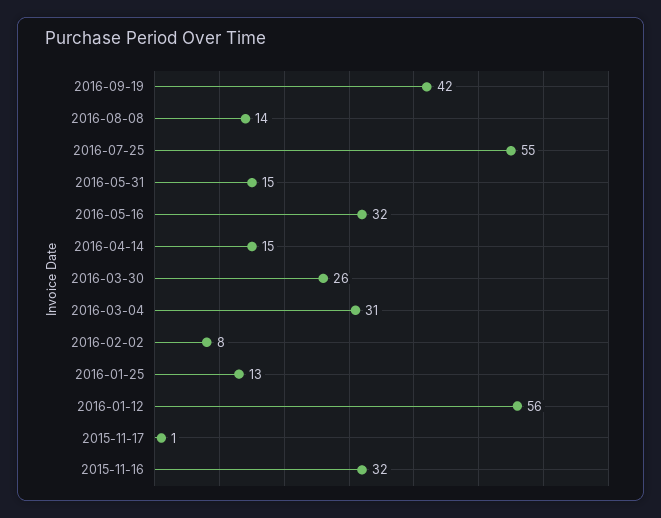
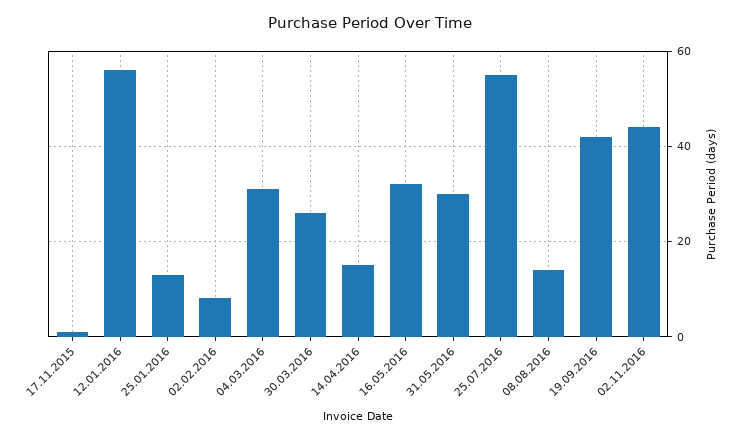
2016-05-31: 15 -> 30
2015-11-16: 32 -> none
02.11.2016: none -> 45

